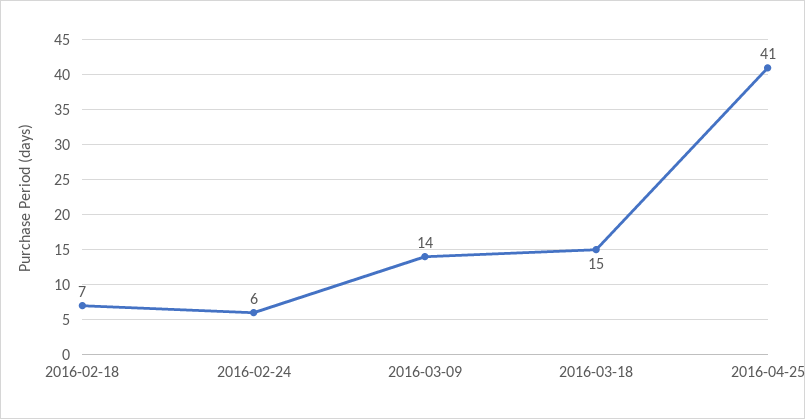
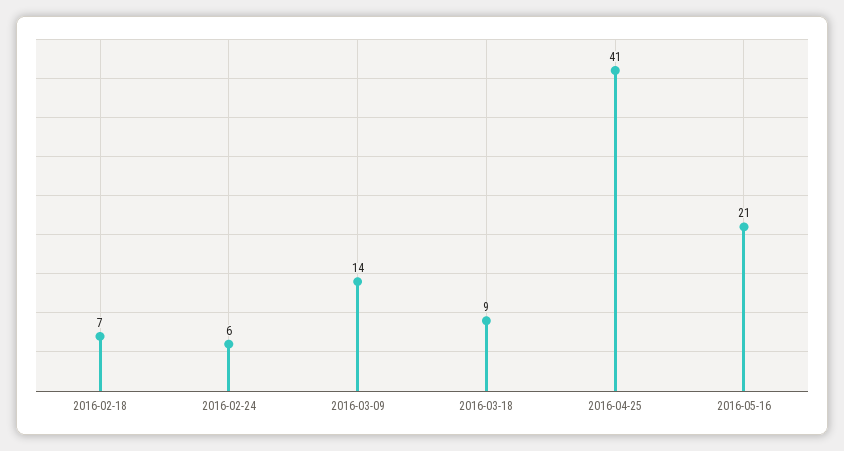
2016-03-18: 15 -> 9
2016-05-16: none -> 21

